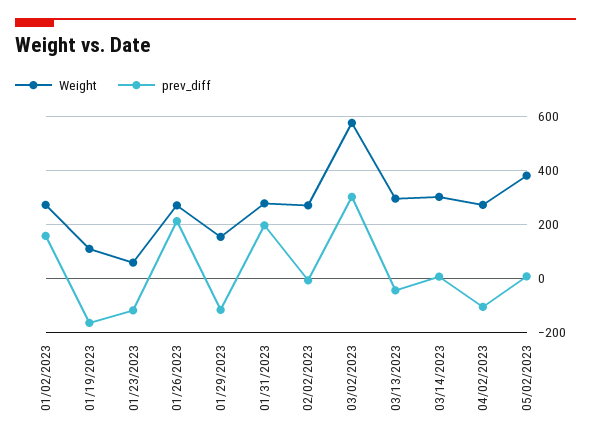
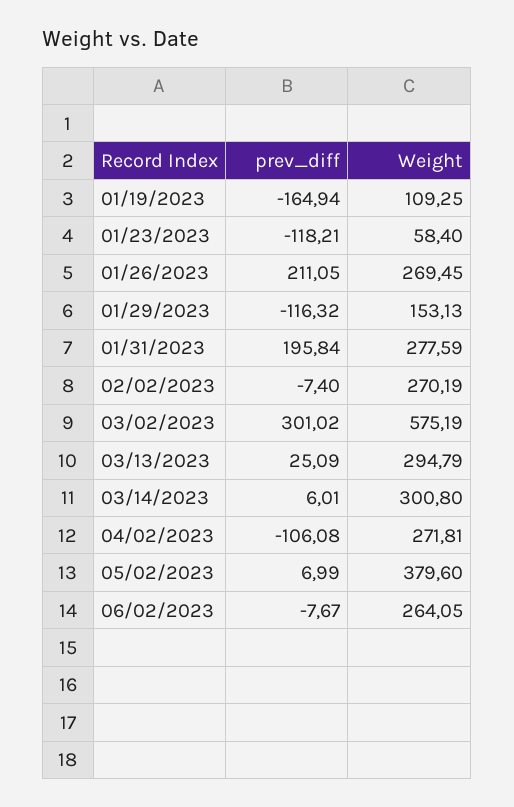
Weight, 01/02/2023: 275 -> none
prev_diff, 01/02/2023: 150 -> none
prev_diff, 03/13/2023: -50 -> 25.09
prev_diff, 06/02/2023: none -> -7.67
Weight, 06/02/2023: none -> 264.05

